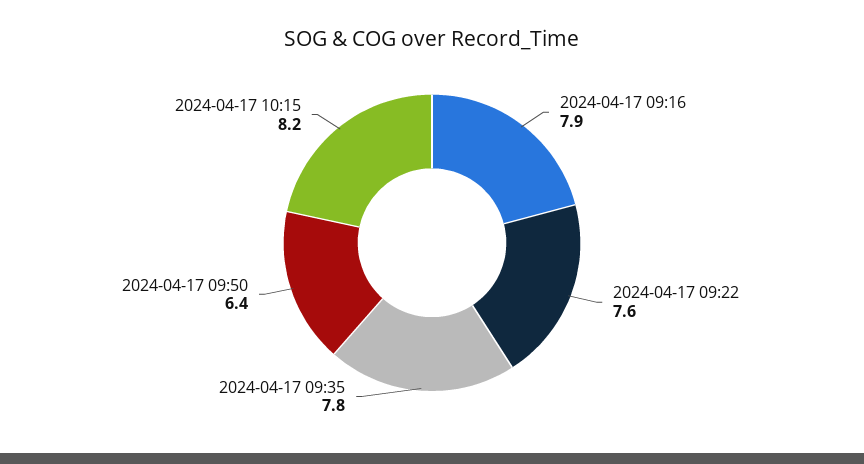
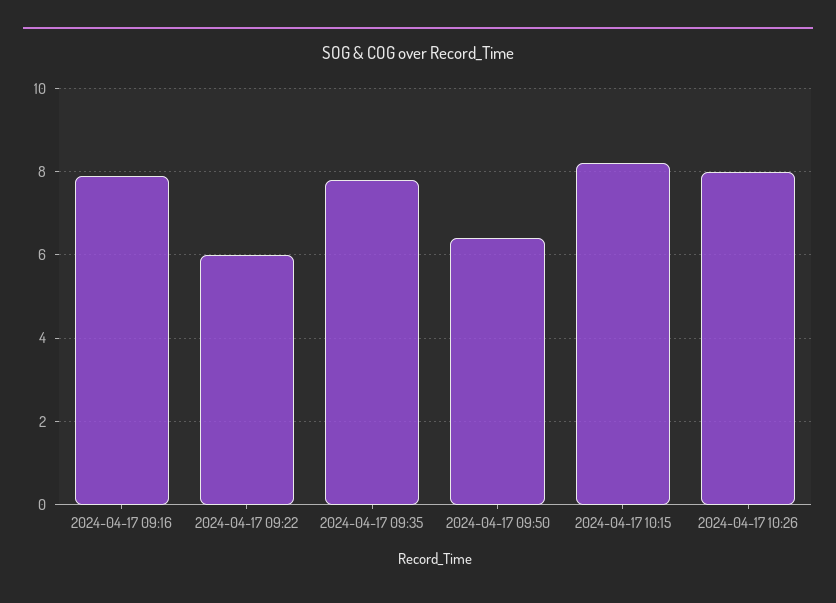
2024-04-17 09:22: 7.6 -> 6
2024-04-17 10:26: none -> 8

